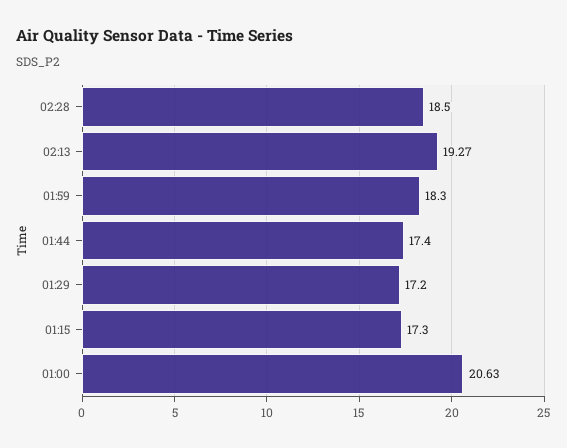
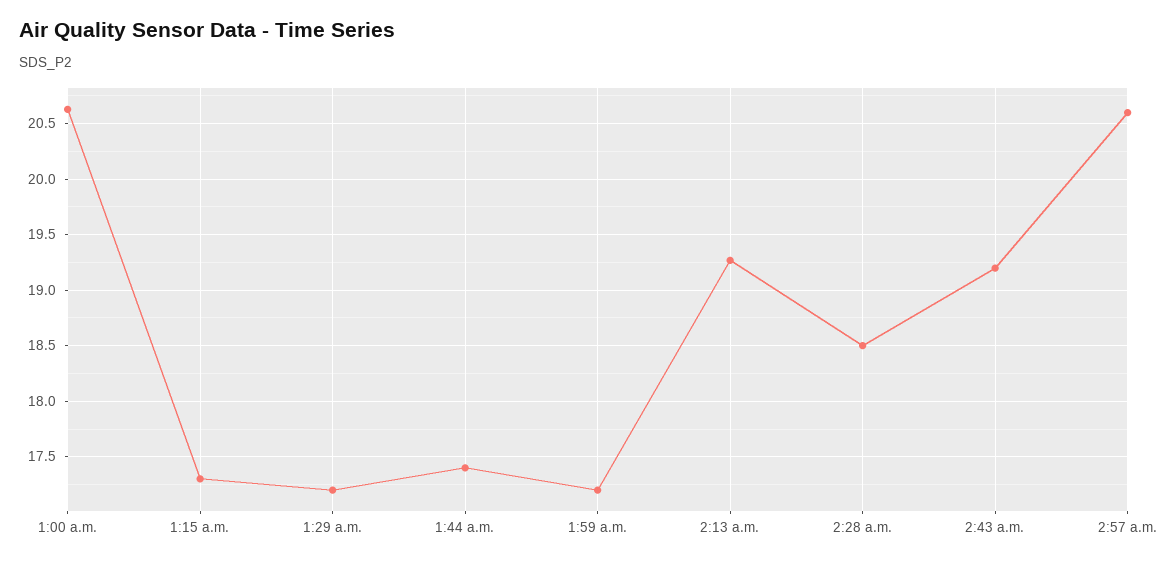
01:59: 18.3 -> 17.2
2:43 a.m.: none -> 19.2
2:57 a.m.: none -> 20.6

